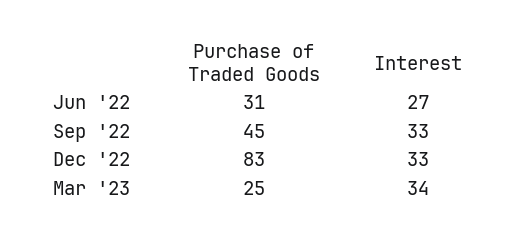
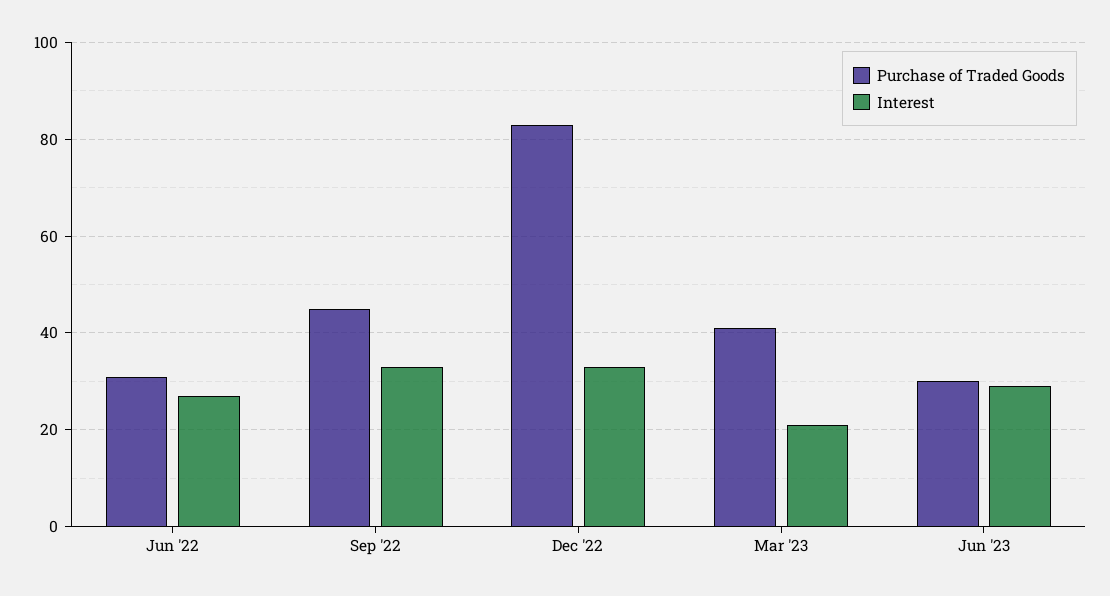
Purchase of Traded Goods, Mar '23: 25 -> 40
Interest, Mar '23: 34 -> 20
Purchase of Traded Goods, Jun '23: none -> 30
Interest, Jun '23: none -> 30

